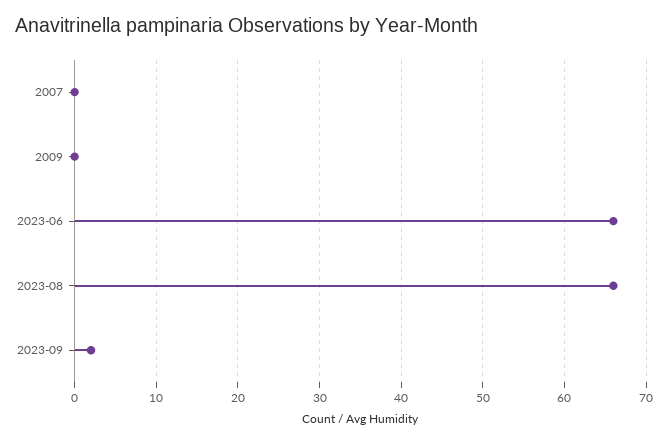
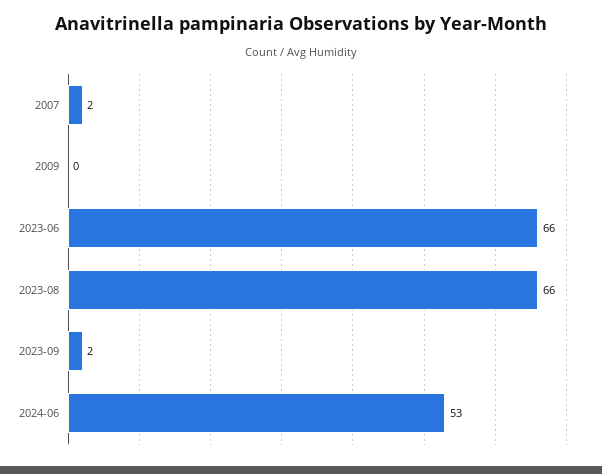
2007: 0 -> 2
2024-06: none -> 53

